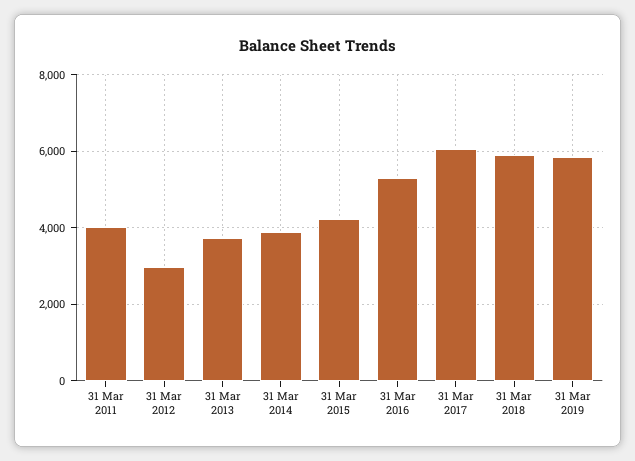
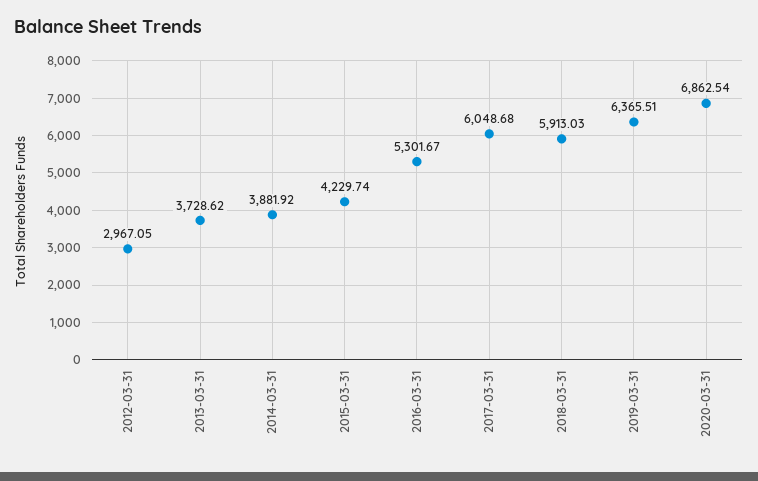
31 Mar 2011: 4000 -> none
31 Mar 2019: 5800 -> 6365.51
2020-03-31: none -> 6862.54

